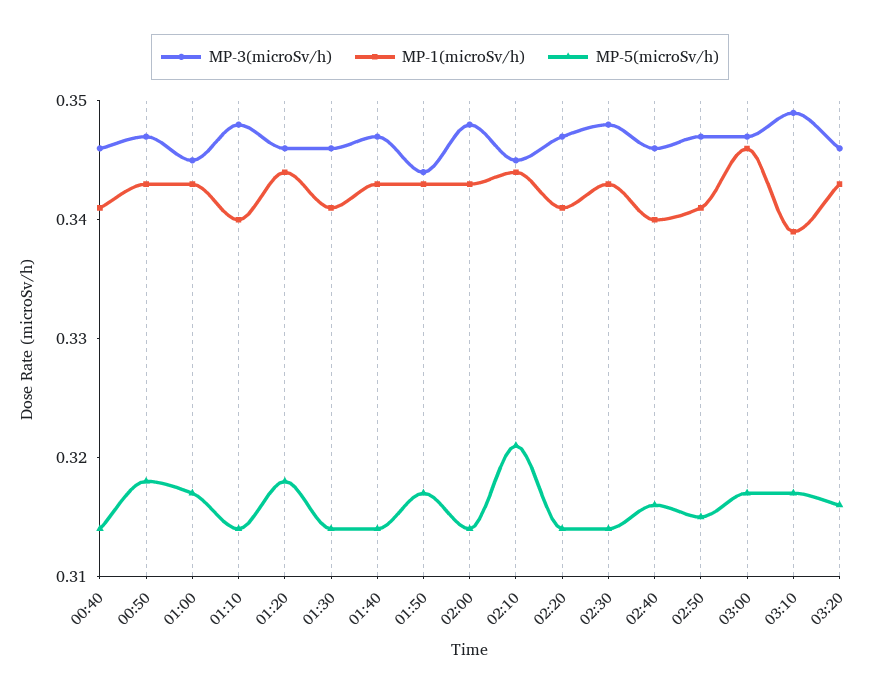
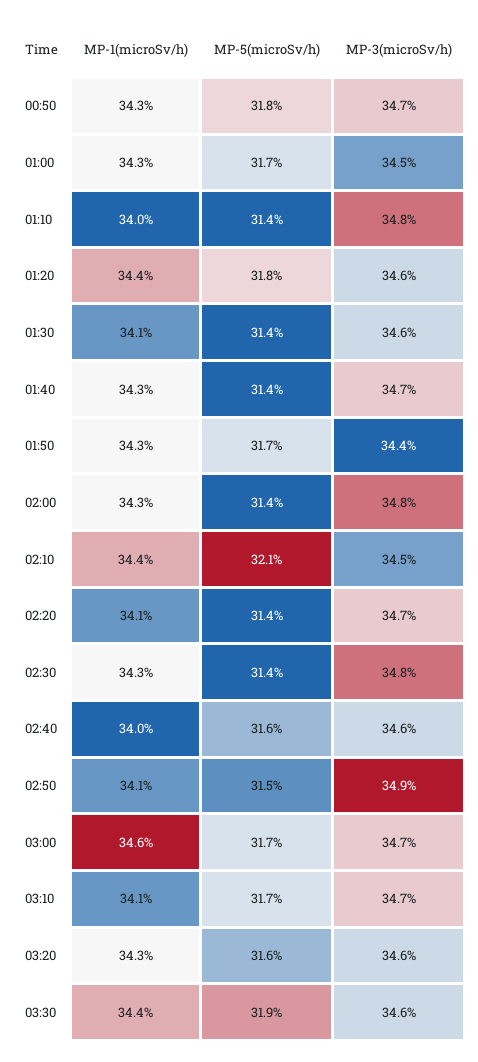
MP-3(microSv/h), 00:40: 0.346 -> none
MP-1(microSv/h), 00:40: 0.341 -> none
MP-5(microSv/h), 00:40: 0.314 -> none
MP-3(microSv/h), 02:50: 0.347 -> 0.349
MP-3(microSv/h), 03:10: 0.349 -> 0.347
MP-1(microSv/h), 03:10: 0.339 -> 0.341
MP-1(microSv/h), 03:30: none -> 0.344
MP-5(microSv/h), 03:30: none -> 0.319
MP-3(microSv/h), 03:30: none -> 0.346

